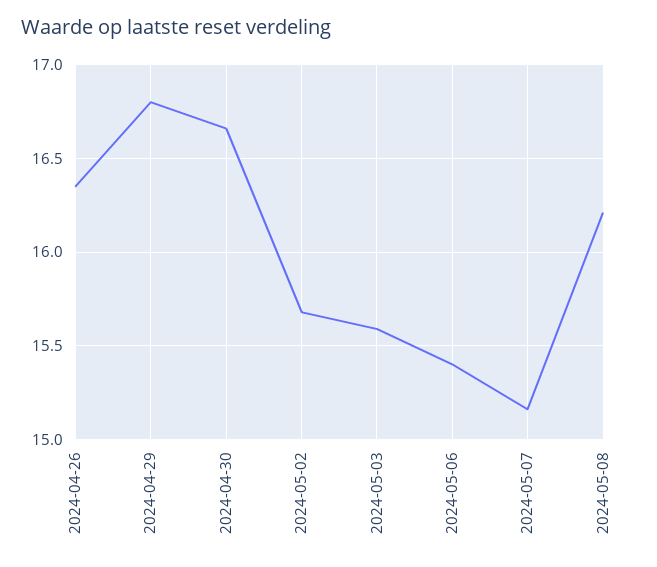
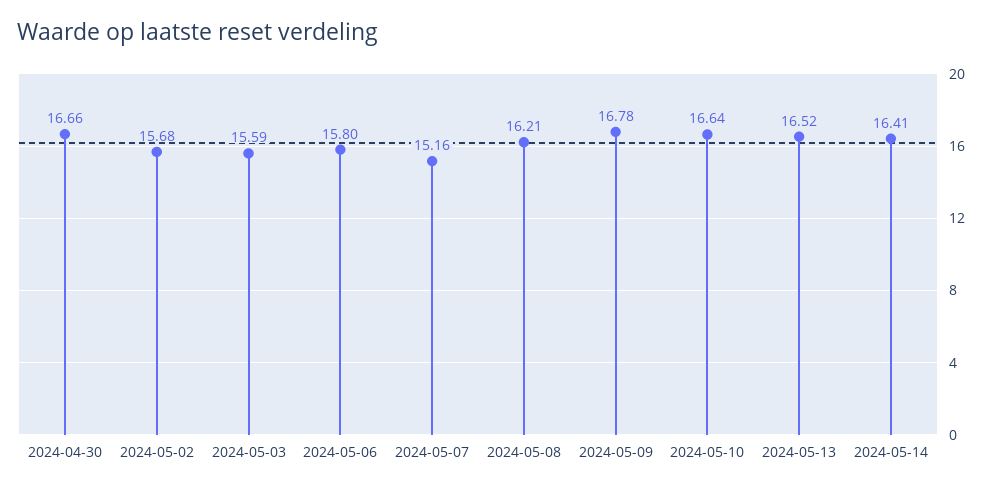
2024-04-26: 16.35 -> none
2024-04-29: 16.8 -> none
2024-05-06: 15.4 -> 15.8
2024-05-09: none -> 16.78
2024-05-10: none -> 16.64
2024-05-13: none -> 16.52
2024-05-14: none -> 16.41

